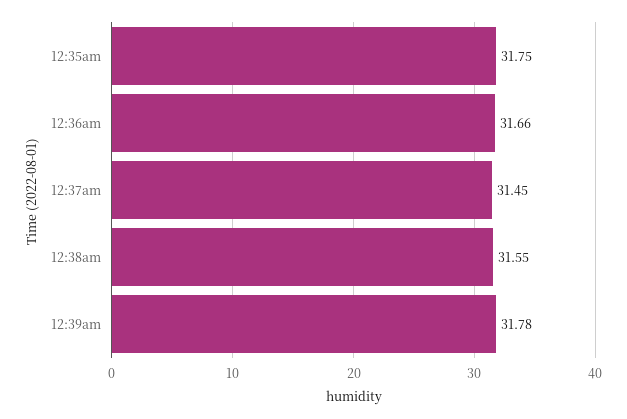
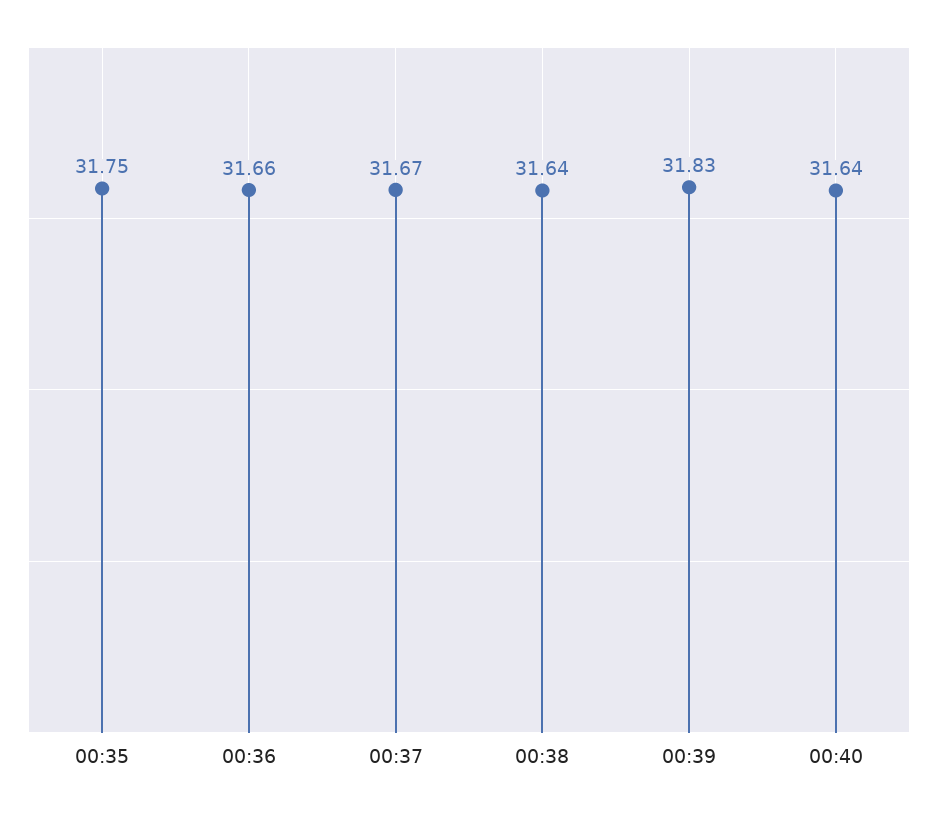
12:37am: 31.45 -> 31.67
12:38am: 31.55 -> 31.64
12:39am: 31.78 -> 31.83
00:40: none -> 31.64

